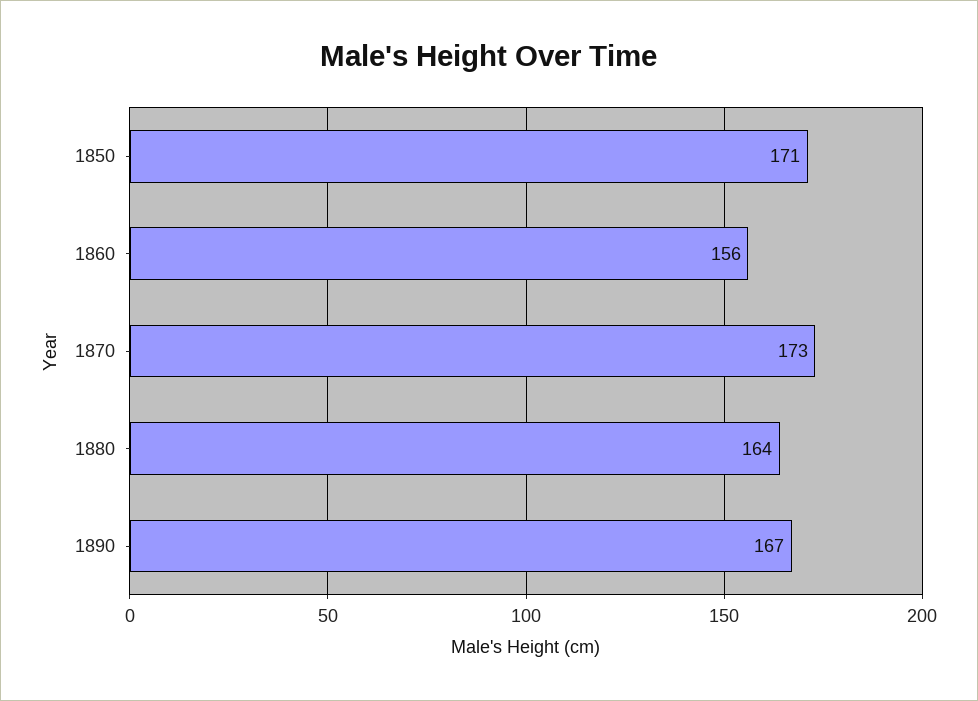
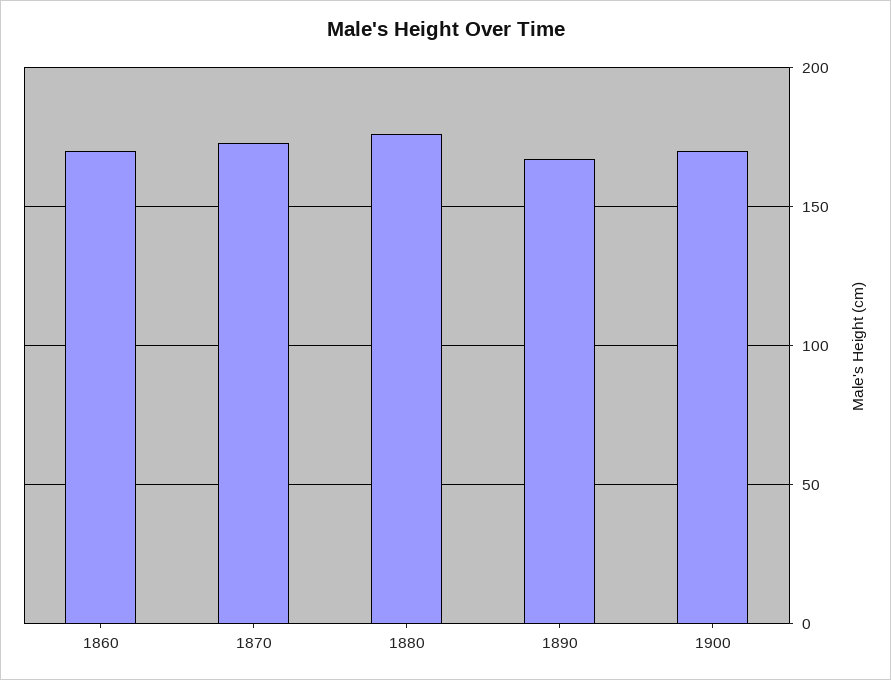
1850: 171 -> none
1860: 156 -> 170
1880: 164 -> 175
1900: none -> 170

